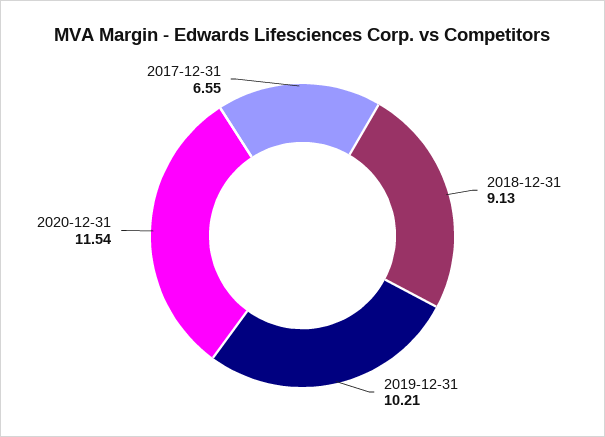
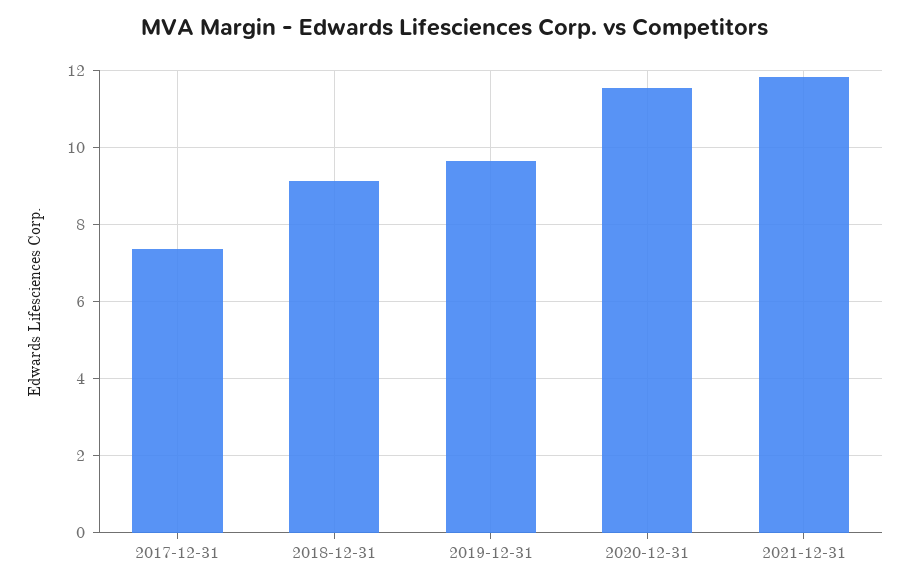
2019-12-31: 10.21 -> 9.6
2017-12-31: 6.55 -> 7.4
2021-12-31: none -> 11.8

